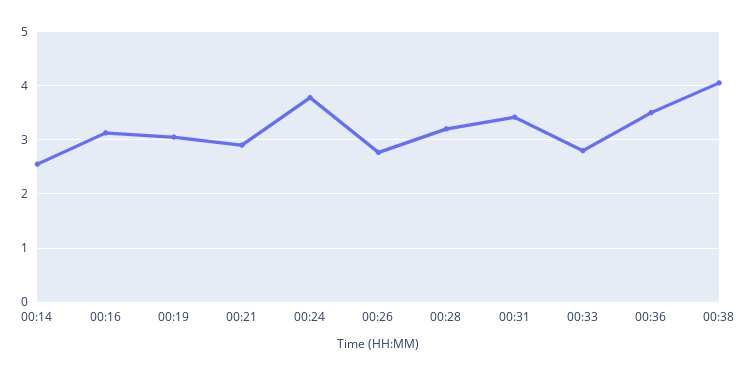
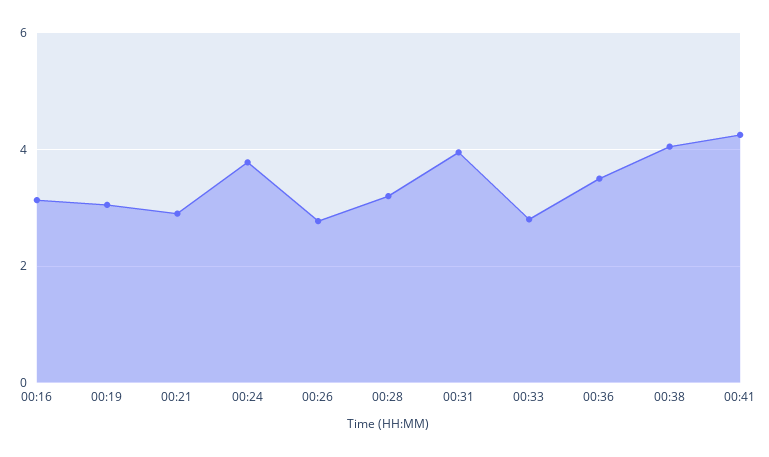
00:14: 2.6 -> none
00:31: 3.4 -> 4
00:41: none -> 4.2

